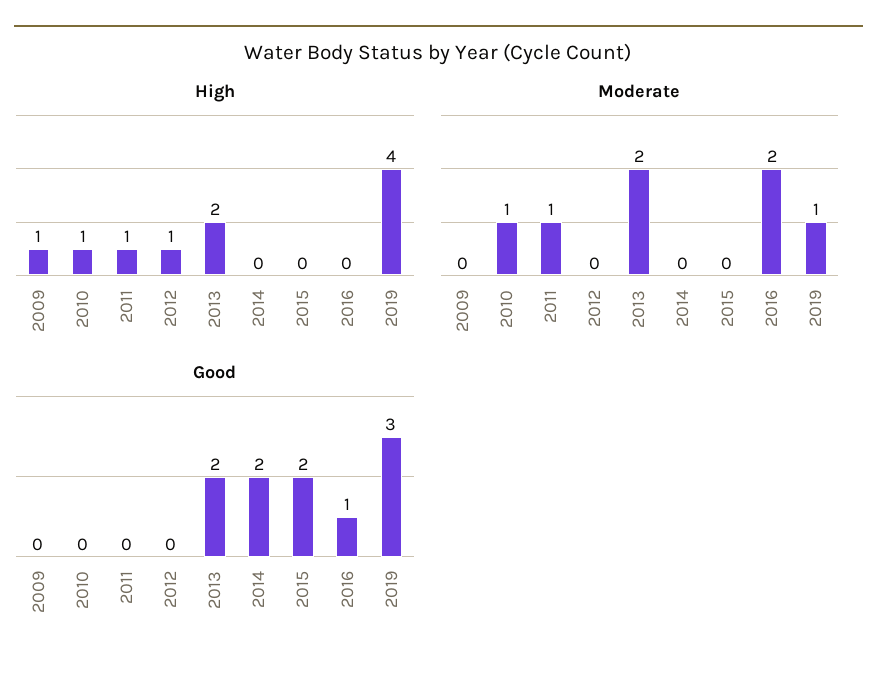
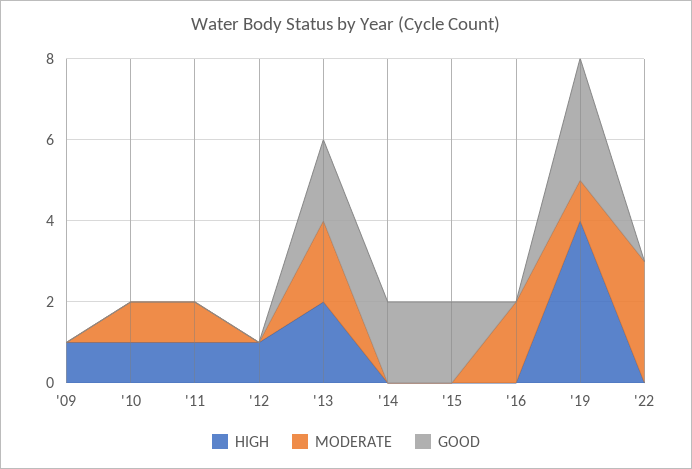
Good, 2016: 1 -> 0
High, '22: none -> 0
Moderate, '22: none -> 3
Good, '22: none -> 0

